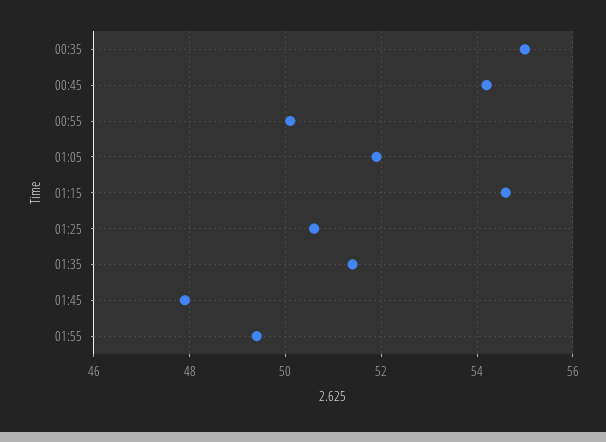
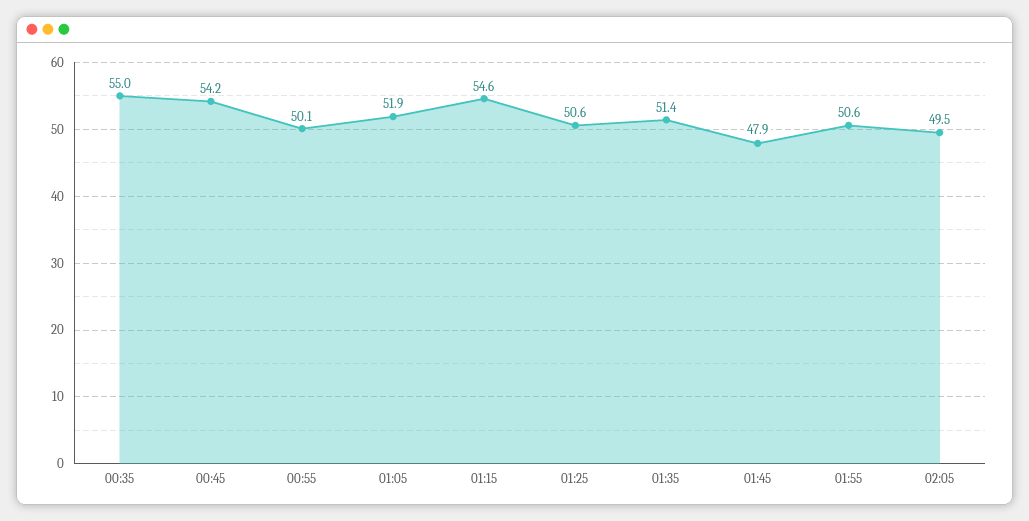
01:55: 49.5 -> 50.6
02:05: none -> 49.5

